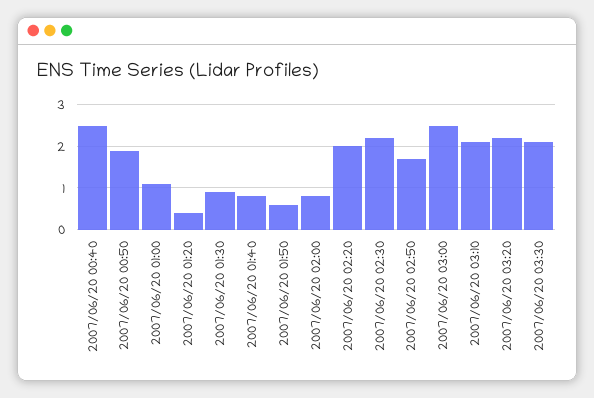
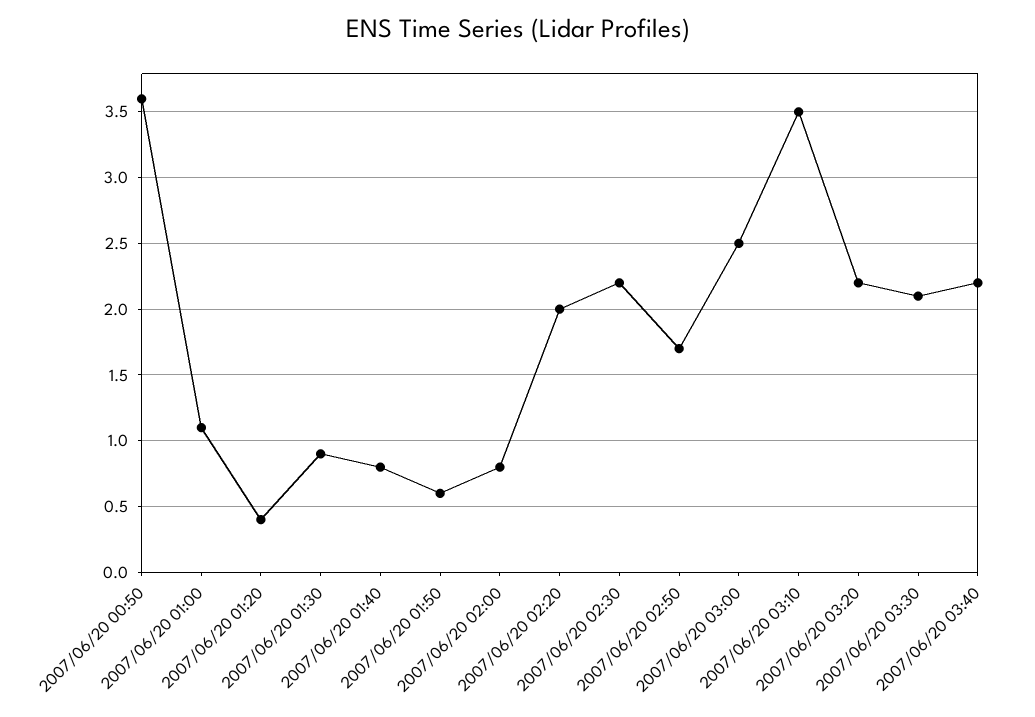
2007/06/20 00:40: 2.5 -> none
2007/06/20 00:50: 2 -> 3.6
2007/06/20 03:10: 2 -> 3.5
2007/06/20 03:40: none -> 2.2

